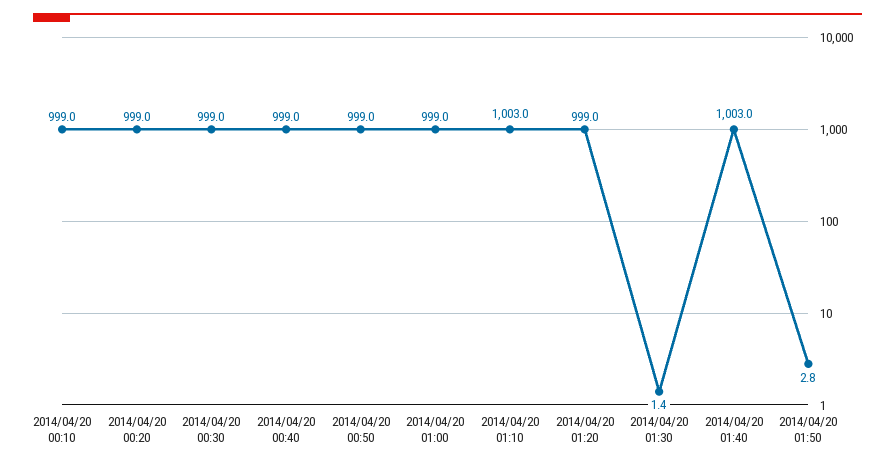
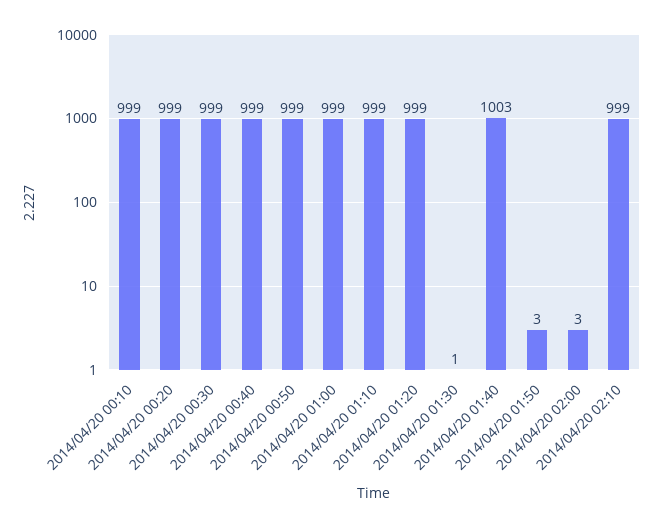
2014/04/20 01:10: 1003 -> 999
2014/04/20 02:00: none -> 3
2014/04/20 02:10: none -> 999

